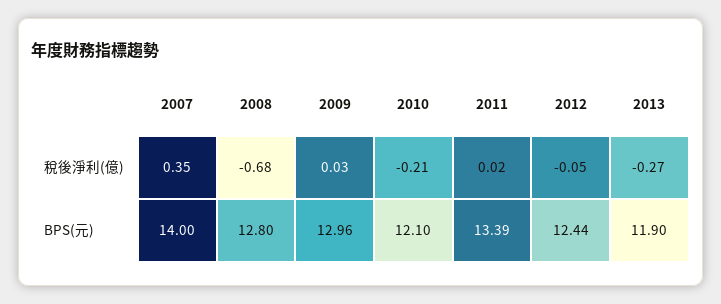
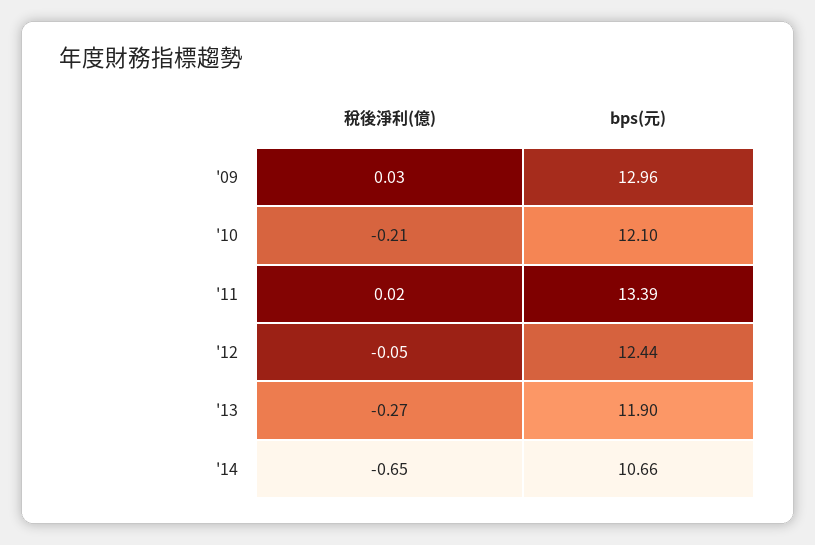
2007, 稅後淨利(億): 0.35 -> none
2008, 稅後淨利(億): -0.68 -> none
2007, BPS(元): 14 -> none
2008, BPS(元): 12.8 -> none
'14, 稅後淨利(億): none -> -0.65
'14, BPS(元): none -> 10.66

